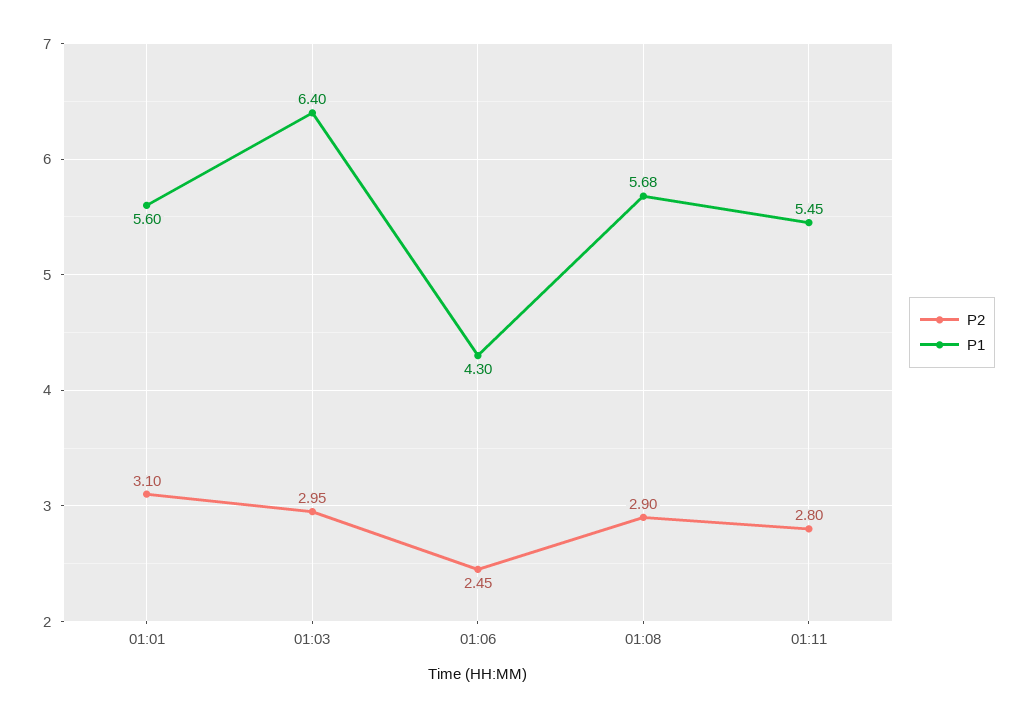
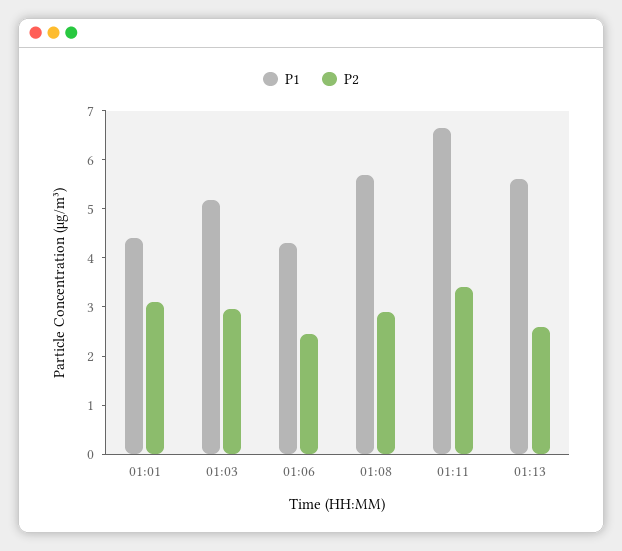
P1, 01:01: 5.6 -> 4.4
P1, 01:03: 6.4 -> 5.2
P2, 01:11: 2.8 -> 3.4
P1, 01:11: 5.45 -> 6.6
P1, 01:13: none -> 5.6
P2, 01:13: none -> 2.6

